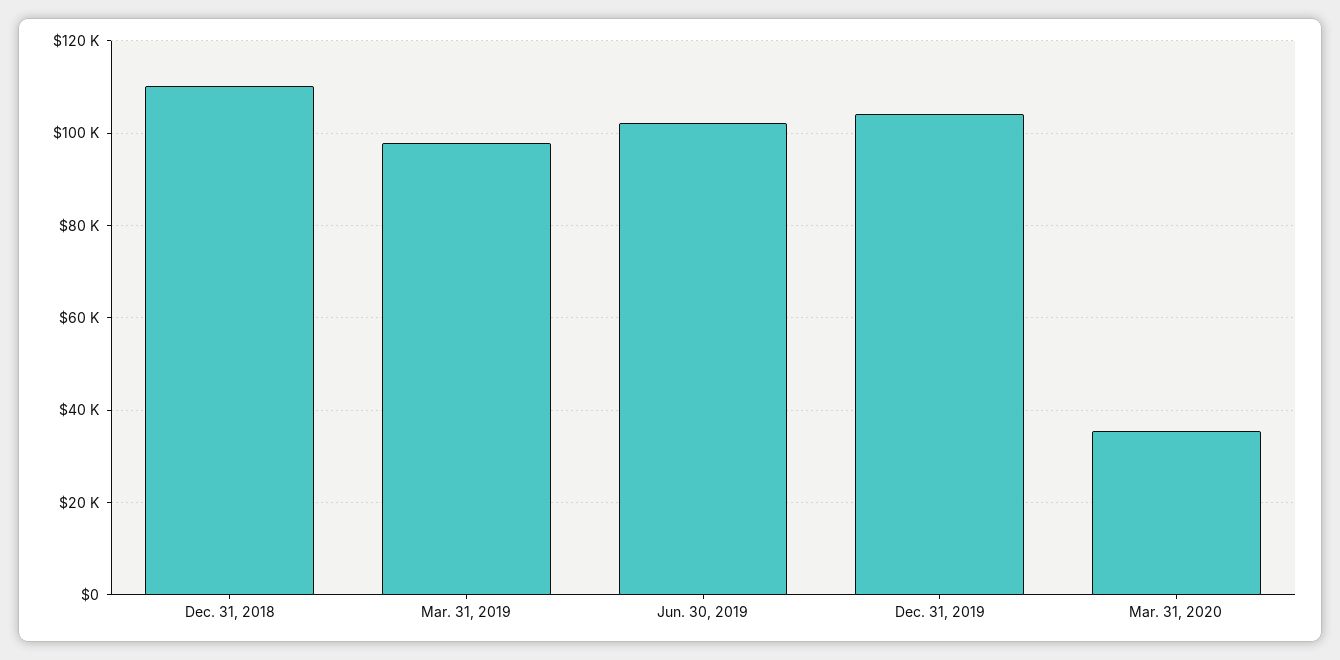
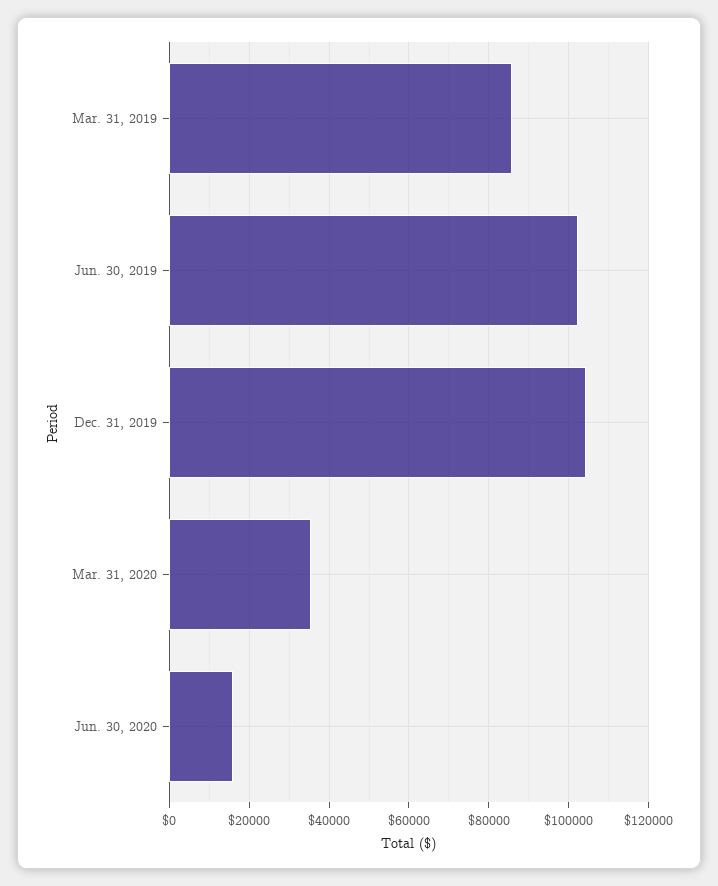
Dec. 31, 2018: 110000 -> none
Mar. 31, 2019: 98000 -> 86000
Jun. 30, 2020: none -> 16000

